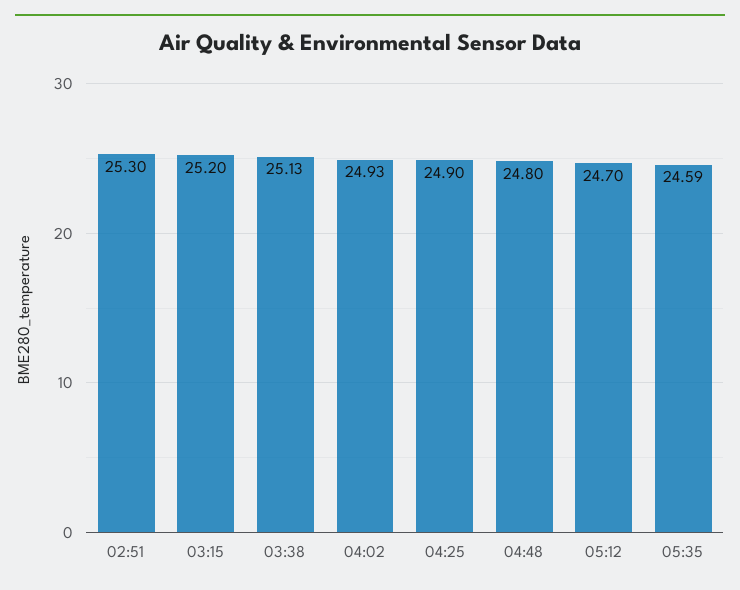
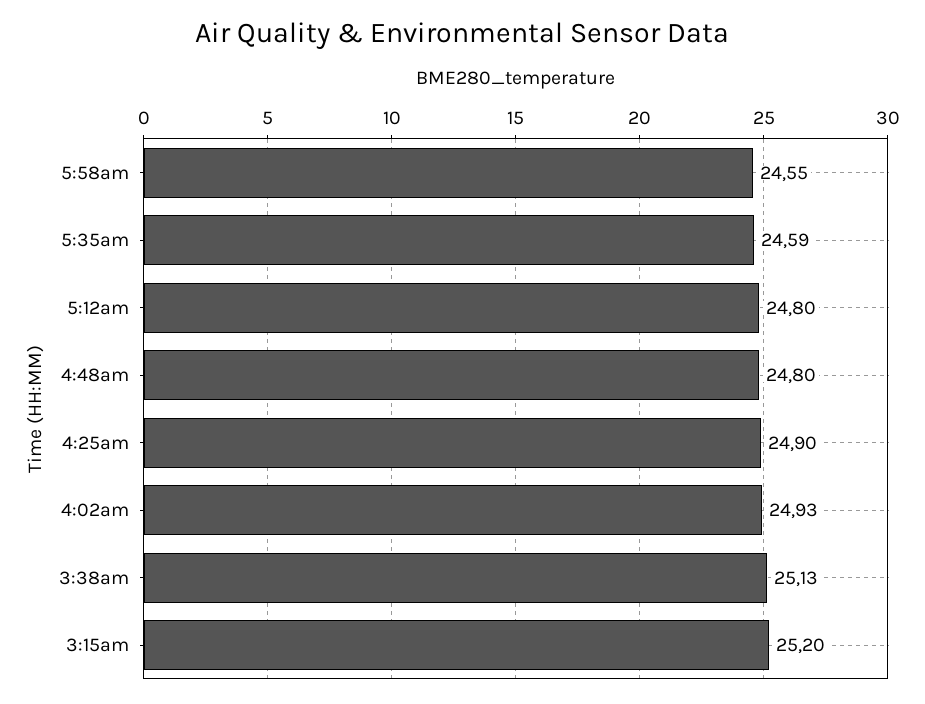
02:51: 25.3 -> none
05:12: 24.7 -> 24.8
5:58am: none -> 24.55

